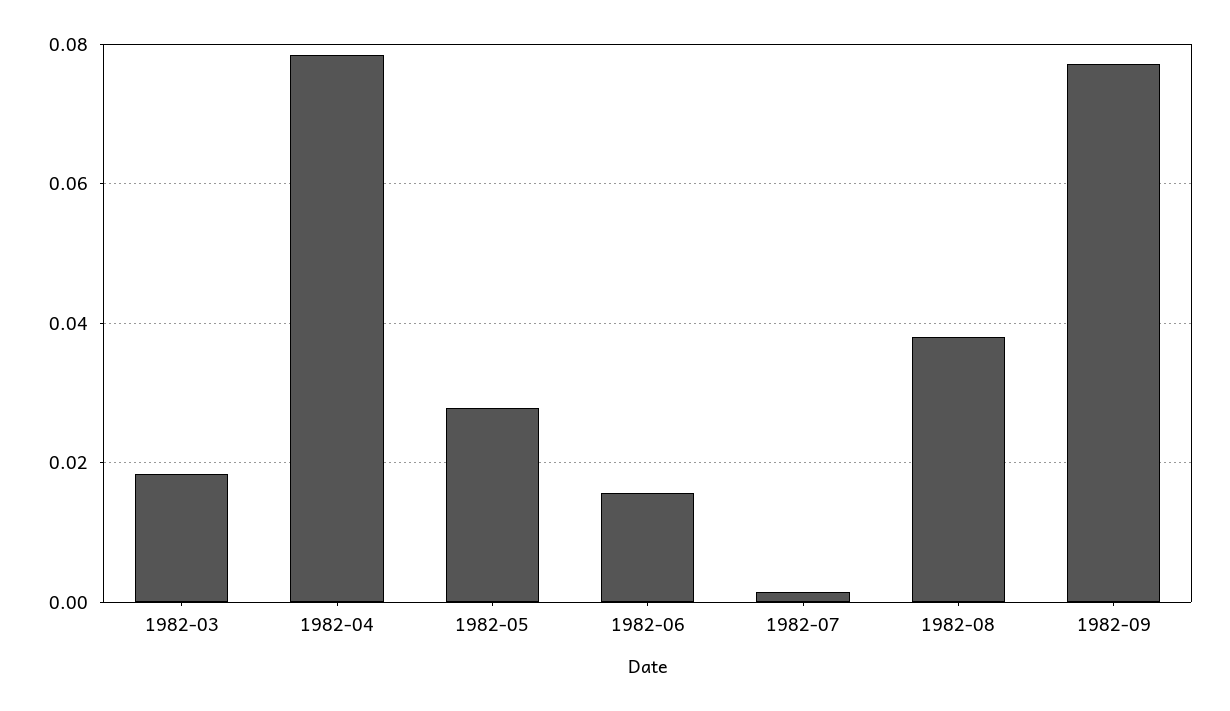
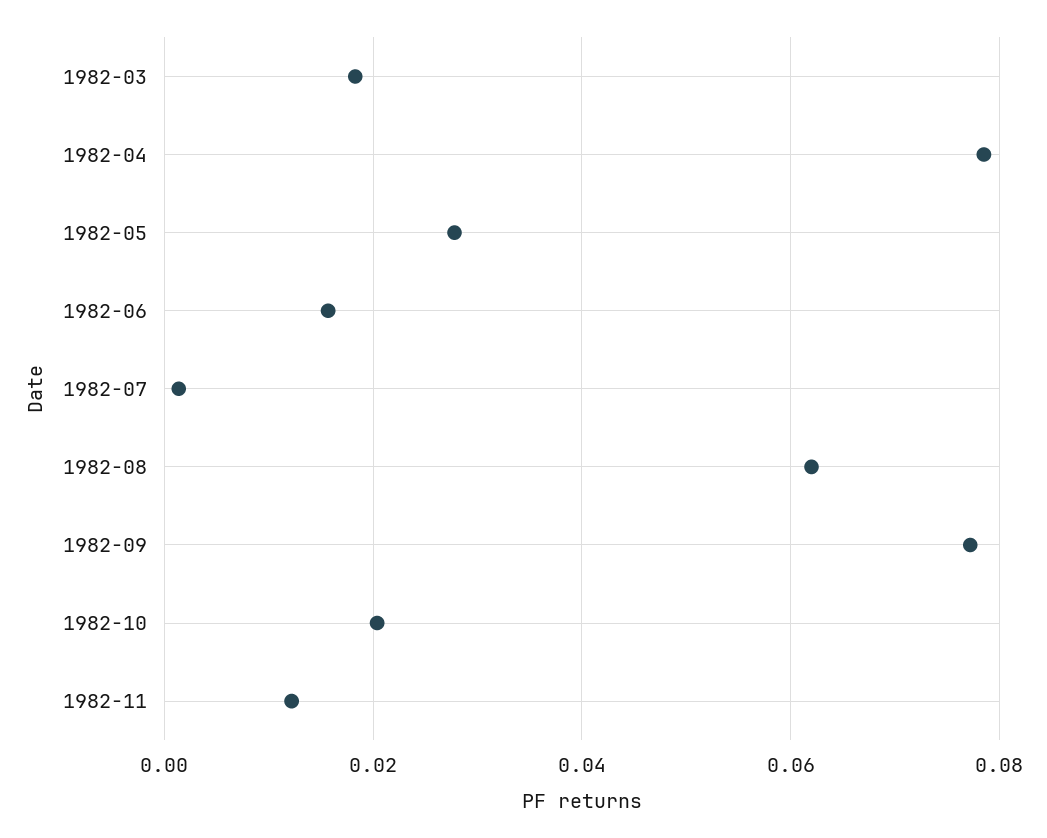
1982-08: 0.038 -> 0.062
1982-10: none -> 0.02
1982-11: none -> 0.012

